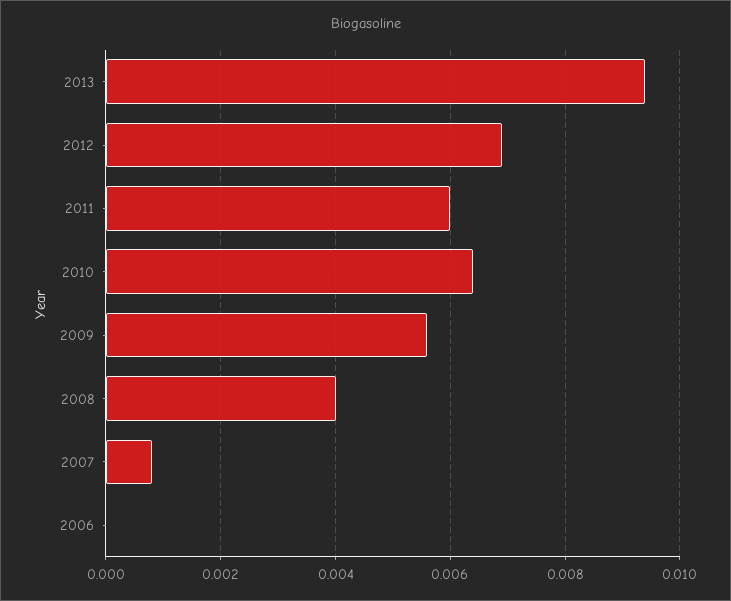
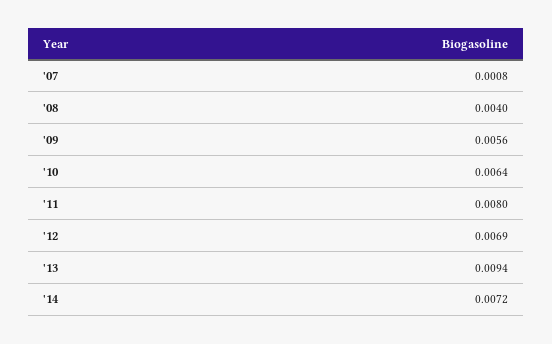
2011: 0.006 -> 0.008
2006: 0 -> none
'14: none -> 0.0072

